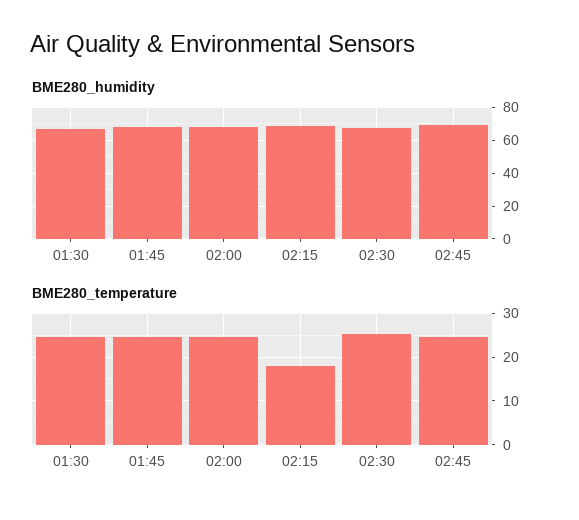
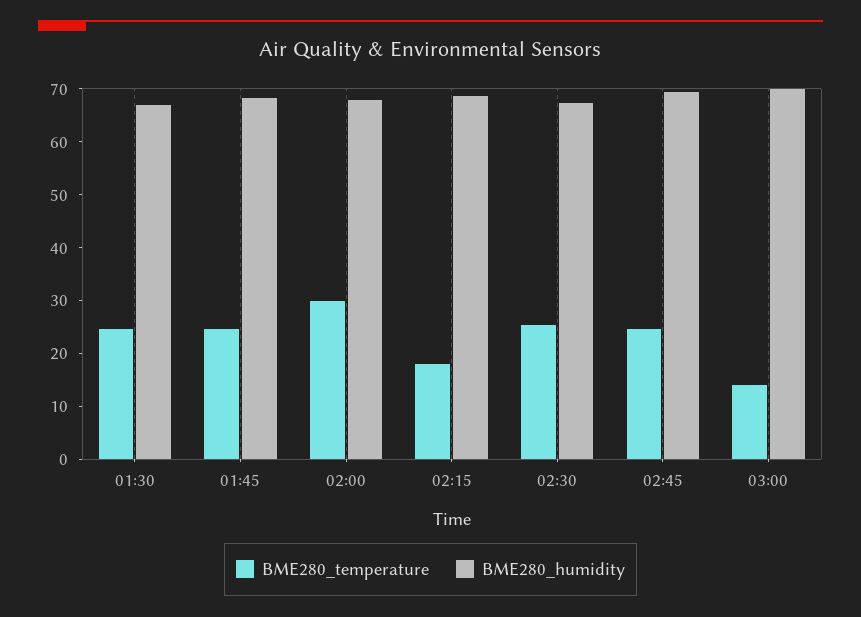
BME280_temperature, 02:00: 24 -> 30
BME280_temperature, 03:00: none -> 14
BME280_humidity, 03:00: none -> 70

